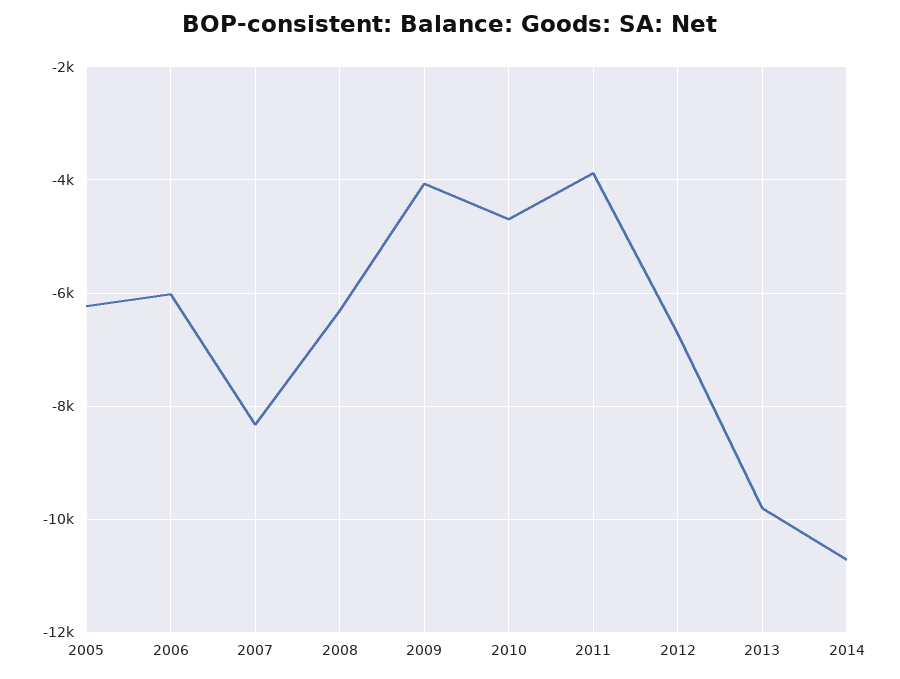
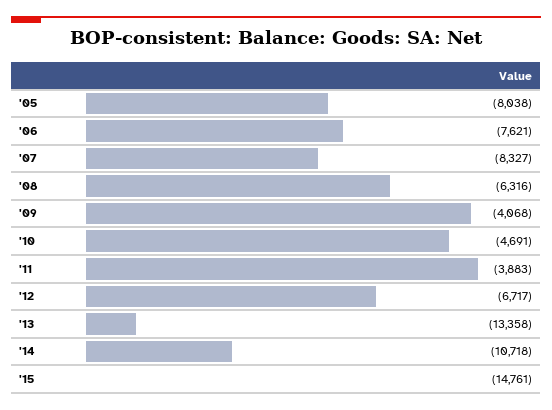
2005: -6200 -> -8038
2006: -6000 -> -7621
2013: -9800 -> -13358
'15: none -> -14761

